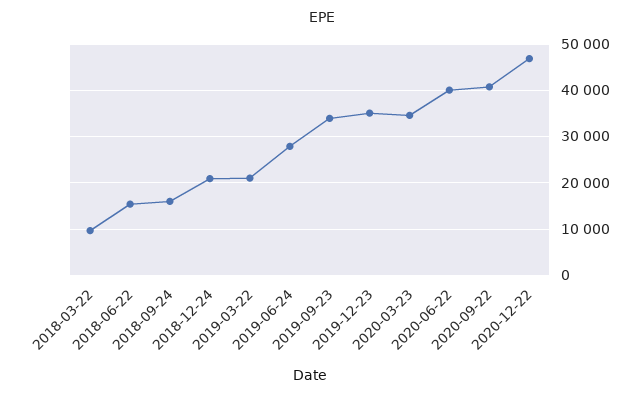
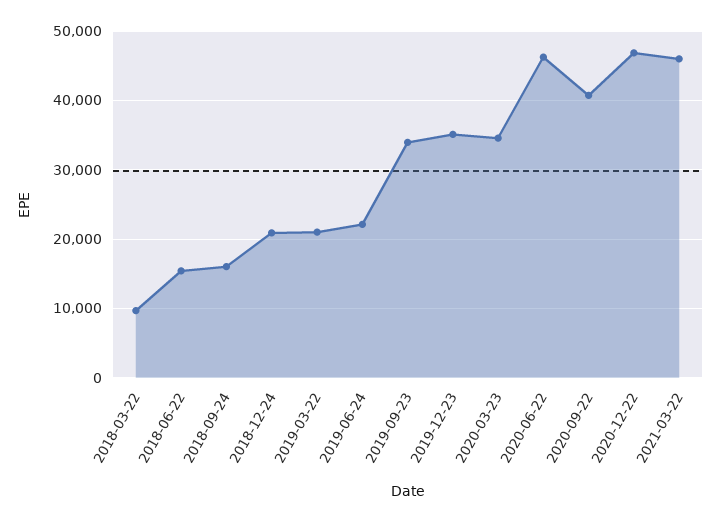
2019-06-24: 28000 -> 22000
2020-06-22: 40000 -> 46000
2021-03-22: none -> 46000

